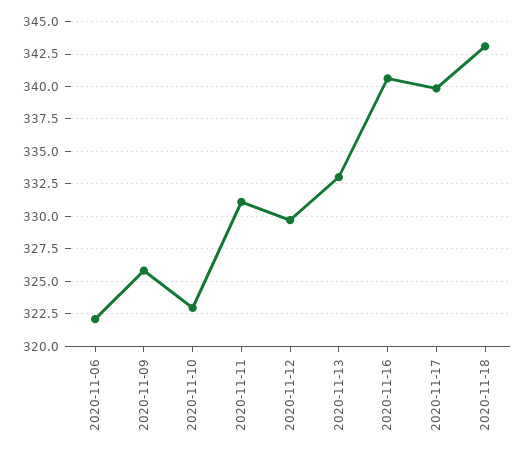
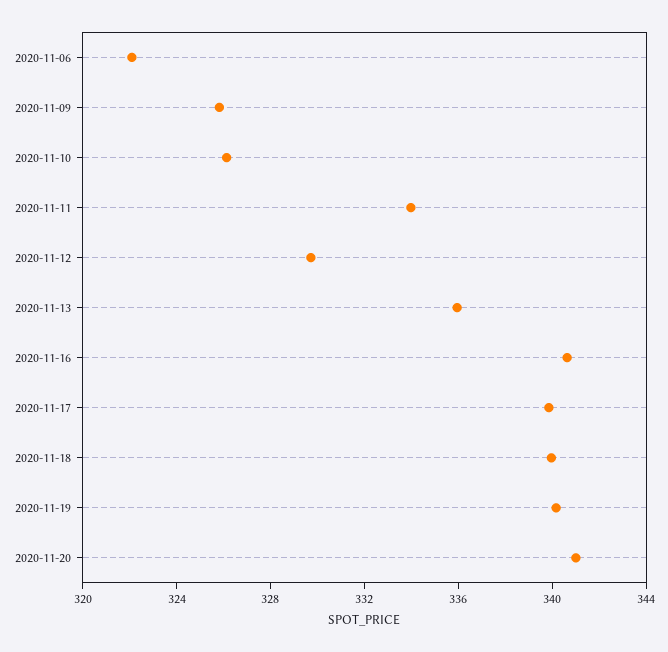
2020-11-10: 323 -> 326
2020-11-11: 331 -> 334
2020-11-13: 333 -> 336
2020-11-18: 343 -> 340
2020-11-19: none -> 340
2020-11-20: none -> 341

